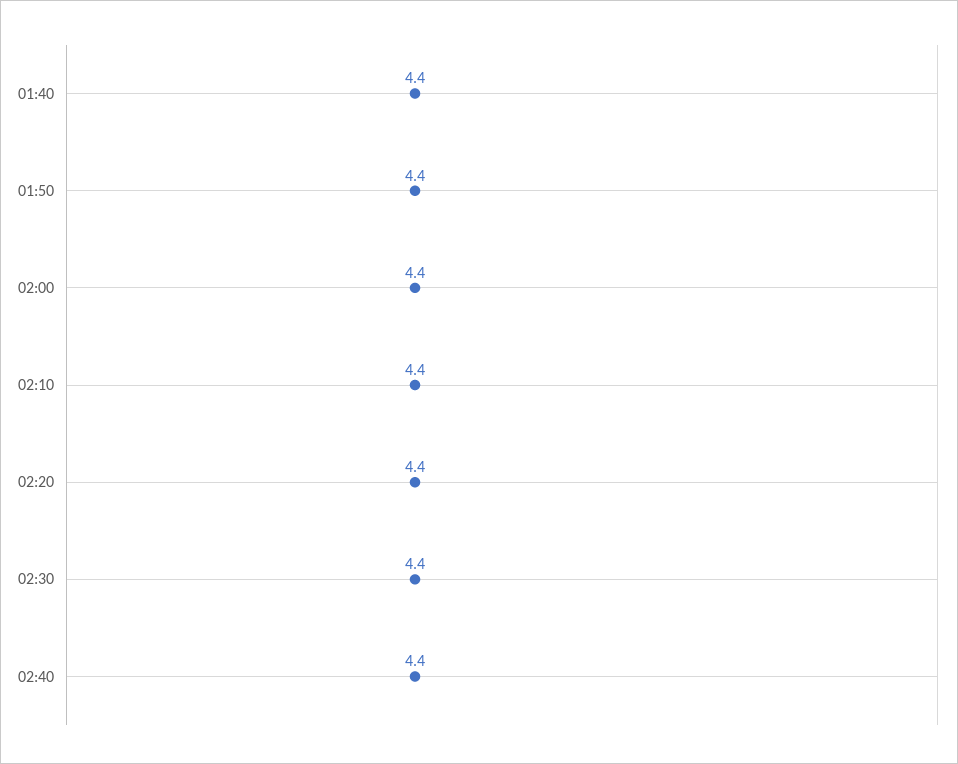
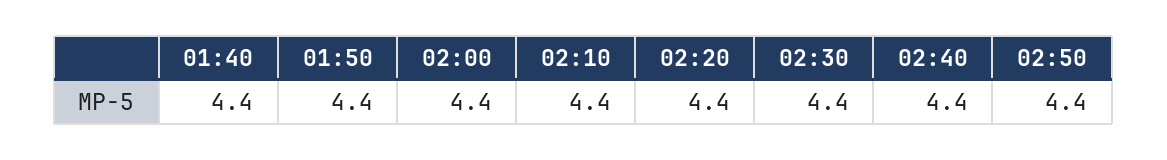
02:50: none -> 4.4

